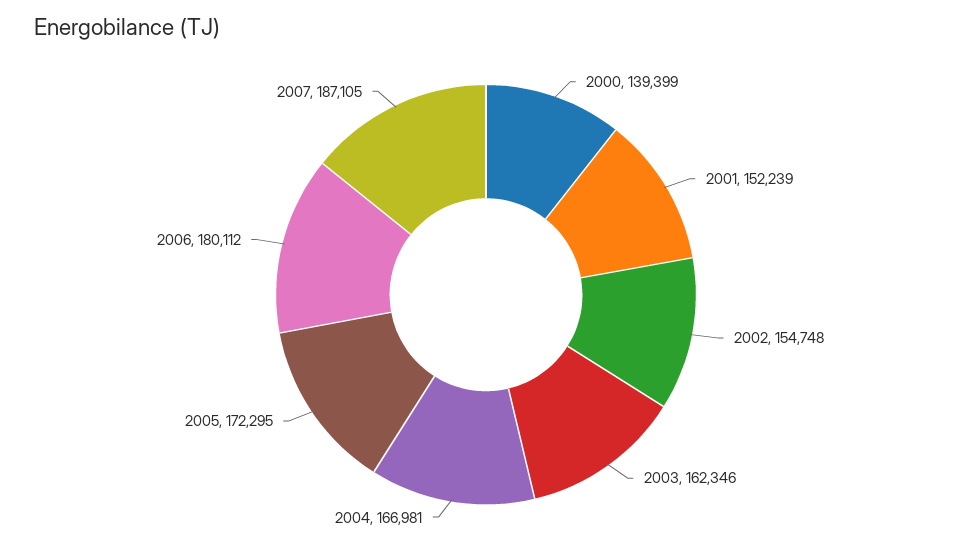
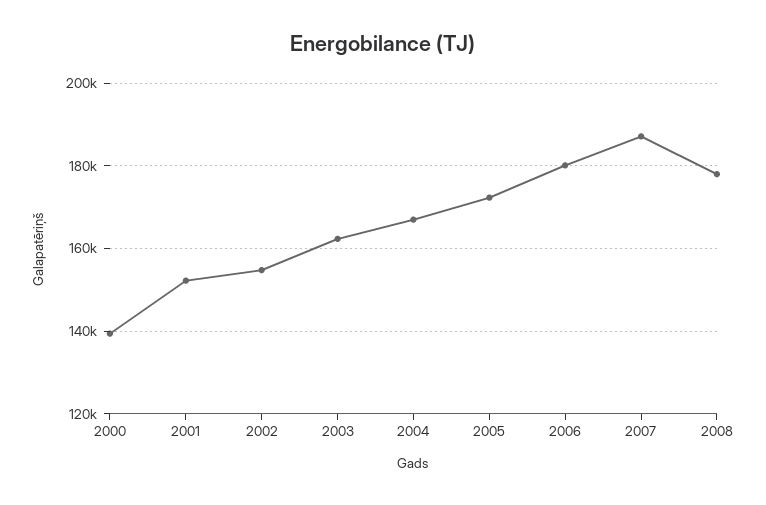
2008: none -> 178000

